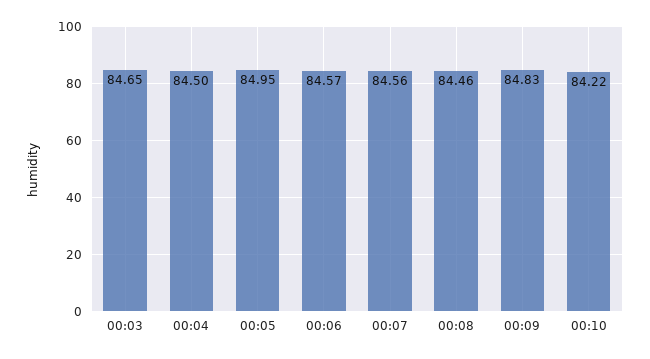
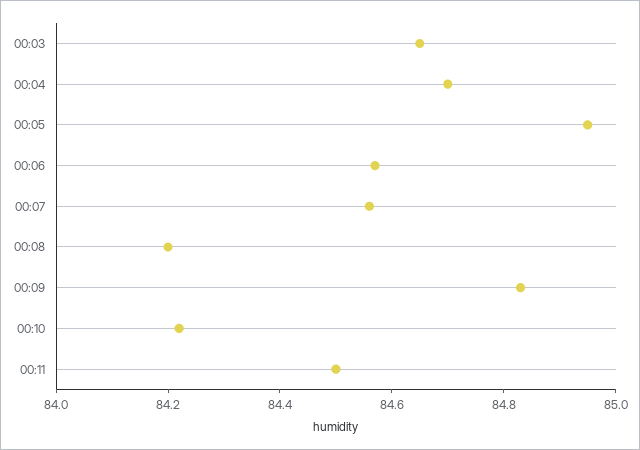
00:04: 84.5 -> 84.7
00:08: 84.46 -> 84.2
00:11: none -> 84.5

